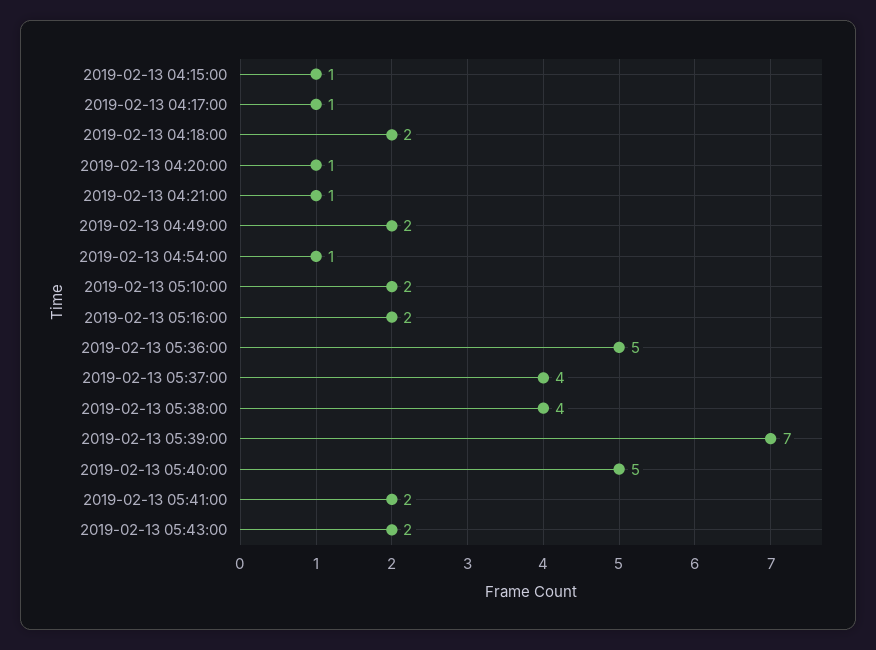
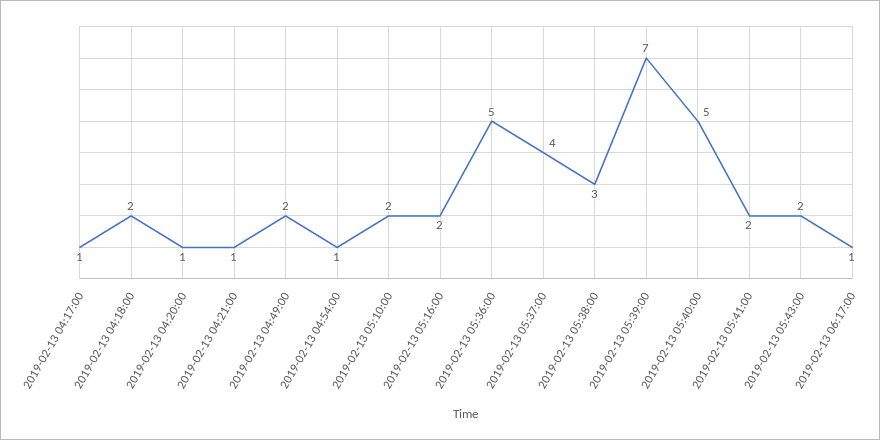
2019-02-13 04:15:00: 1 -> none
2019-02-13 05:38:00: 4 -> 3
2019-02-13 06:17:00: none -> 1

